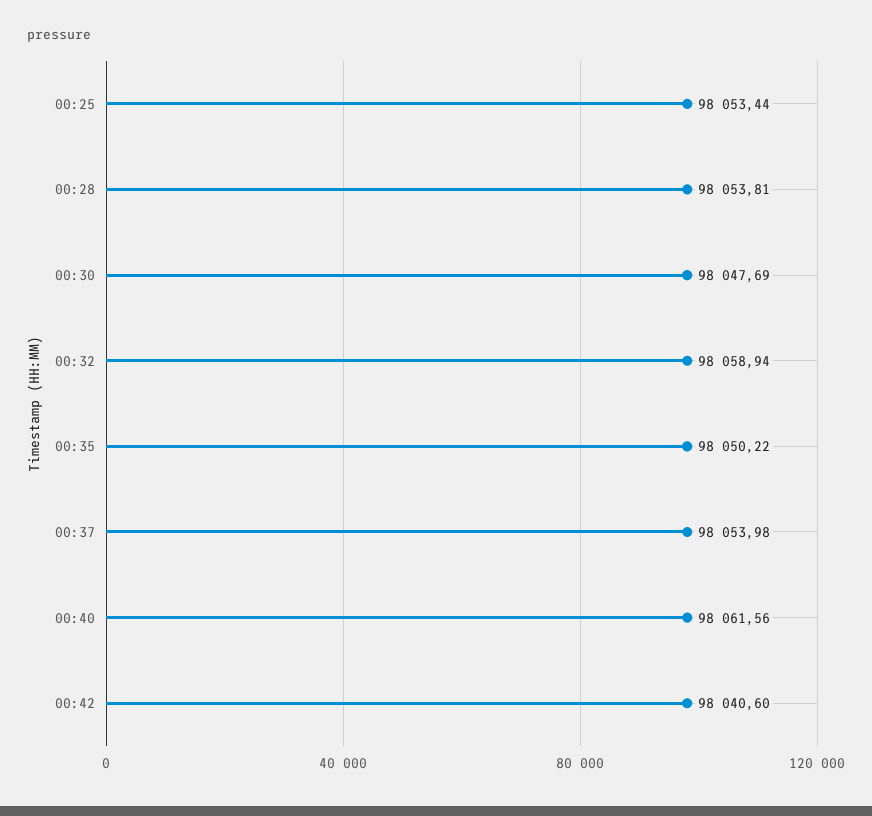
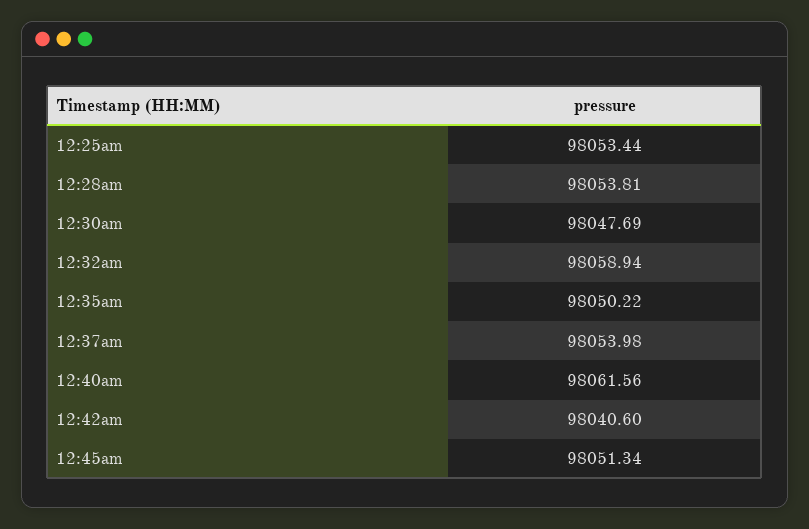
12:45am: none -> 98051.34

